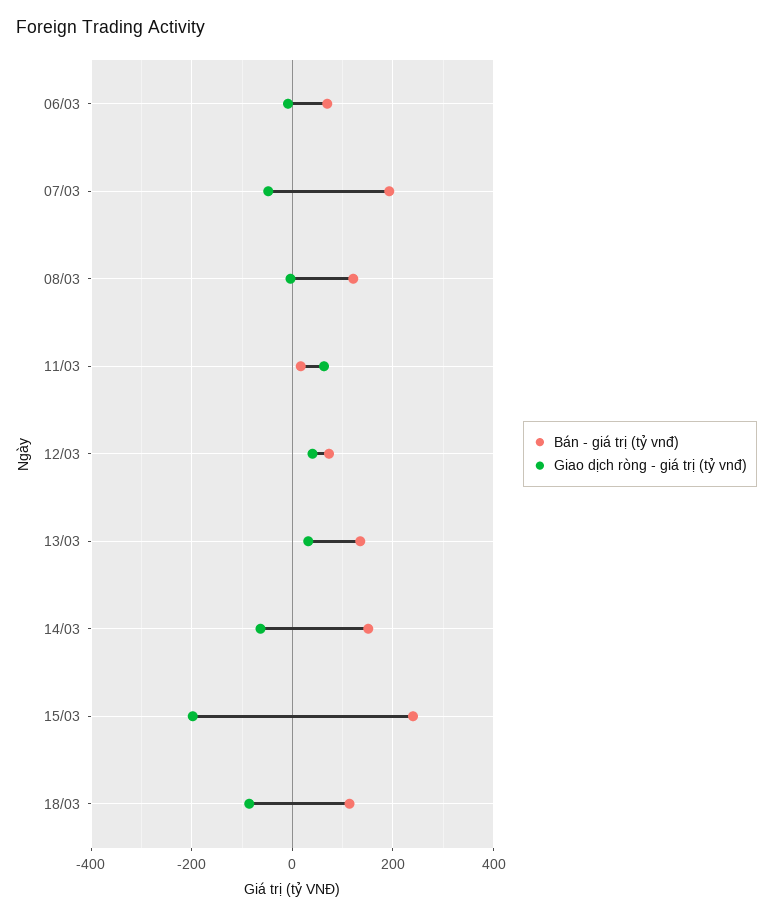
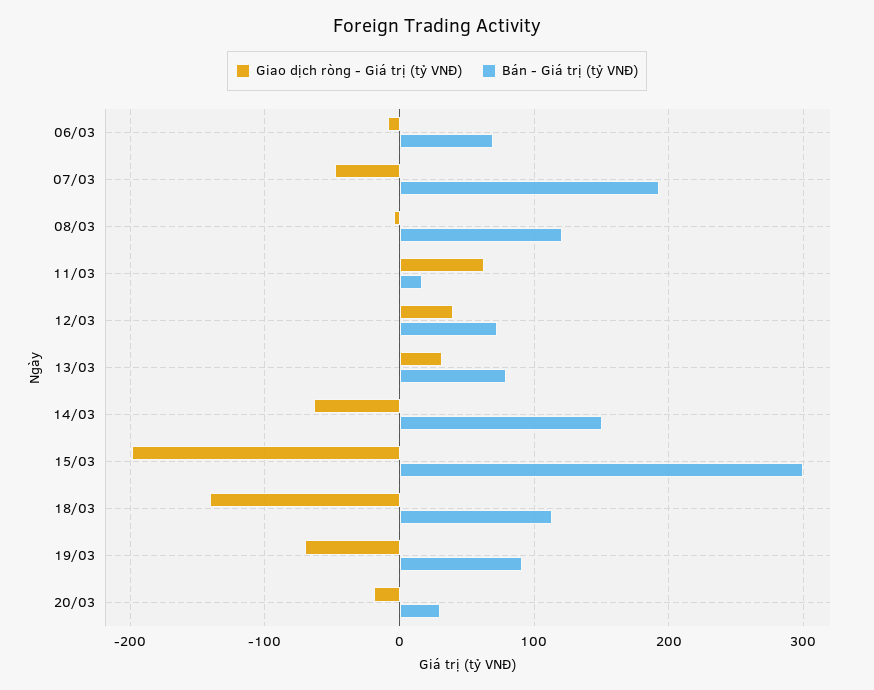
Bán - giá trị (tỷ vnđ), 13/03: 140 -> 80
Bán - giá trị (tỷ vnđ), 15/03: 240 -> 300
Giao dịch ròng - giá trị (tỷ vnđ), 18/03: -80 -> -140
Giao dịch ròng - giá trị (tỷ vnđ), 19/03: none -> -70
Bán - giá trị (tỷ vnđ), 19/03: none -> 90
Giao dịch ròng - giá trị (tỷ vnđ), 20/03: none -> -20
Bán - giá trị (tỷ vnđ), 20/03: none -> 30

